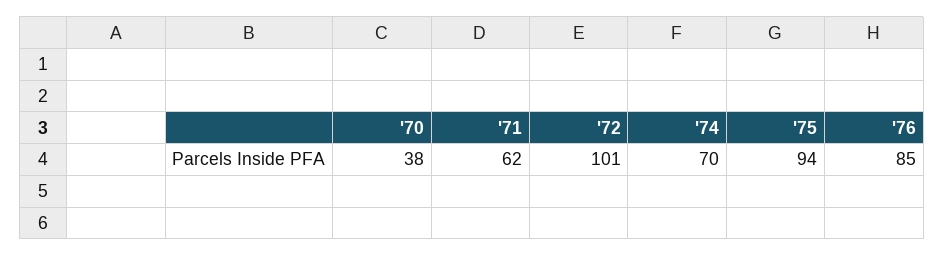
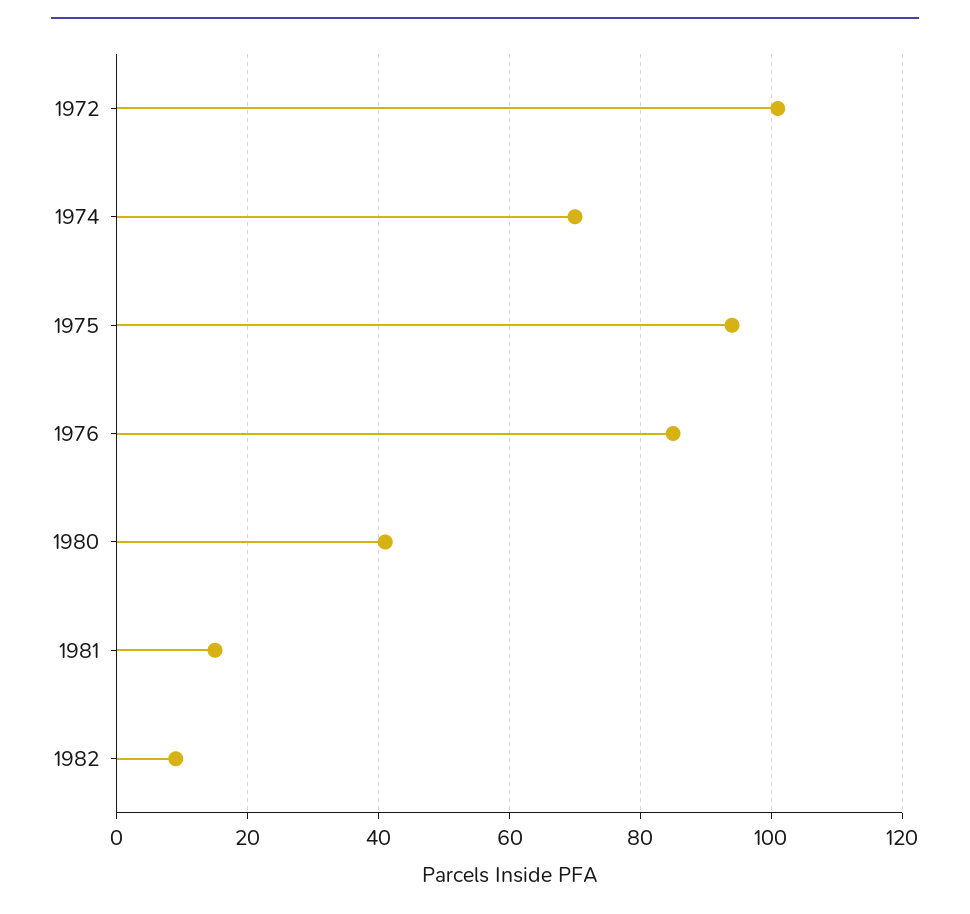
'70: 38 -> none
'71: 62 -> none
1980: none -> 40
1981: none -> 15
1982: none -> 10

